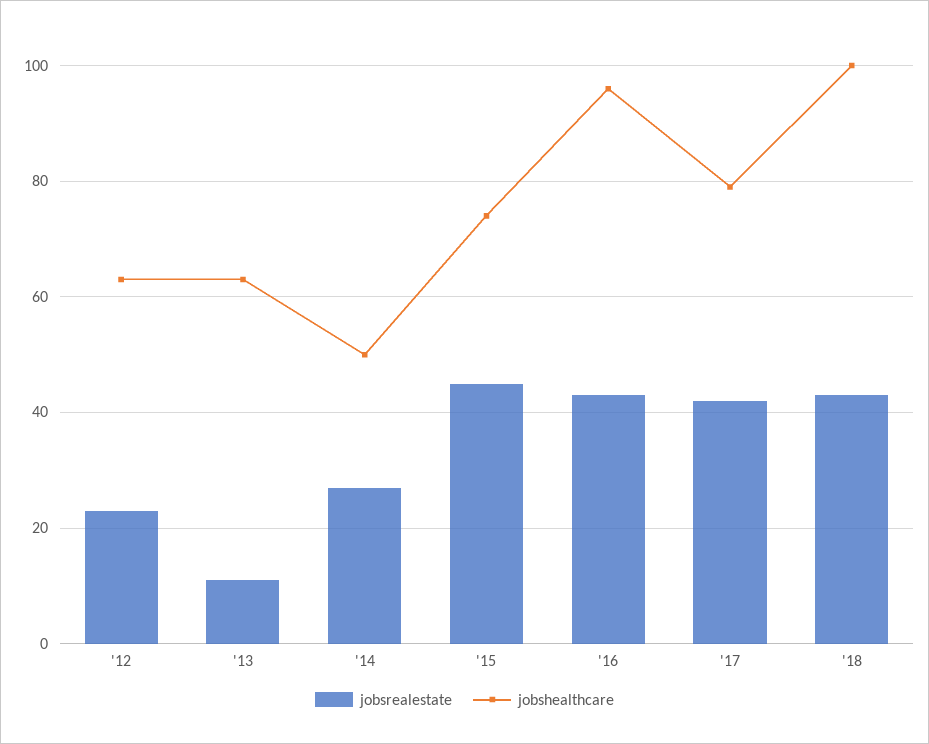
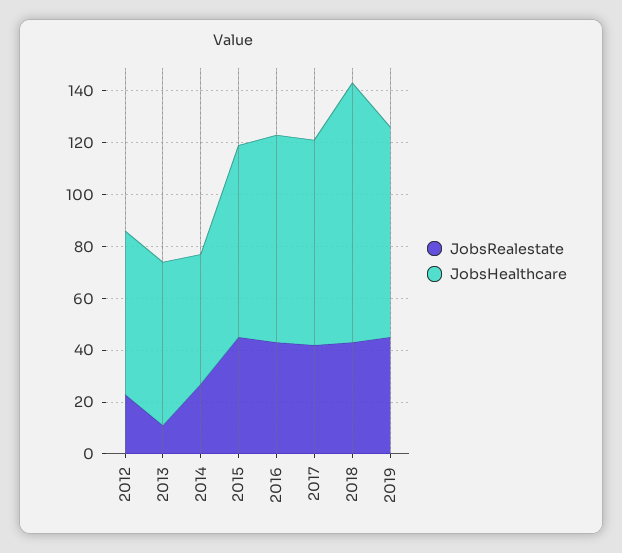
jobshealthcare, '16: 95 -> 80
jobsrealestate, 2019: none -> 45
jobshealthcare, 2019: none -> 80

